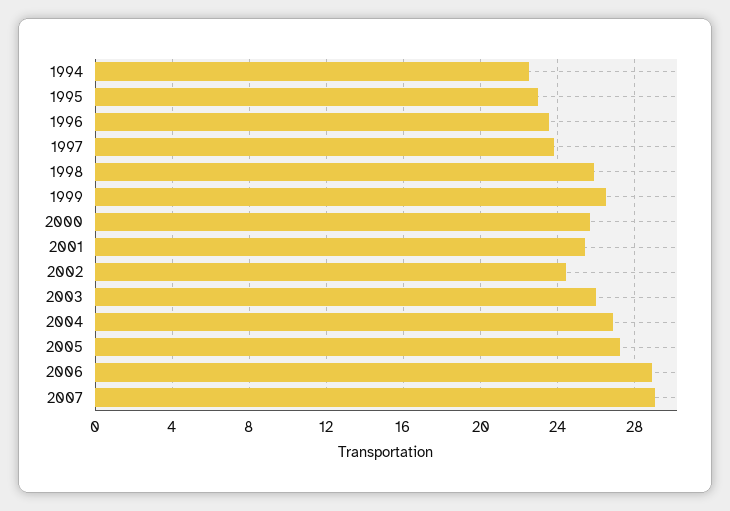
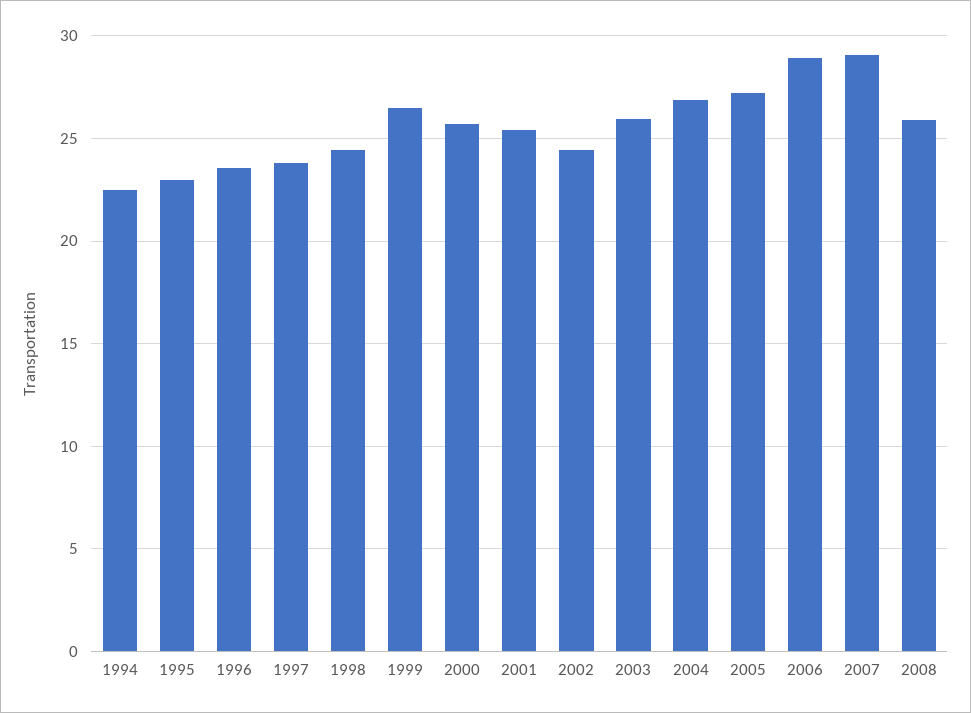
1998: 26 -> 24.5
2008: none -> 26

